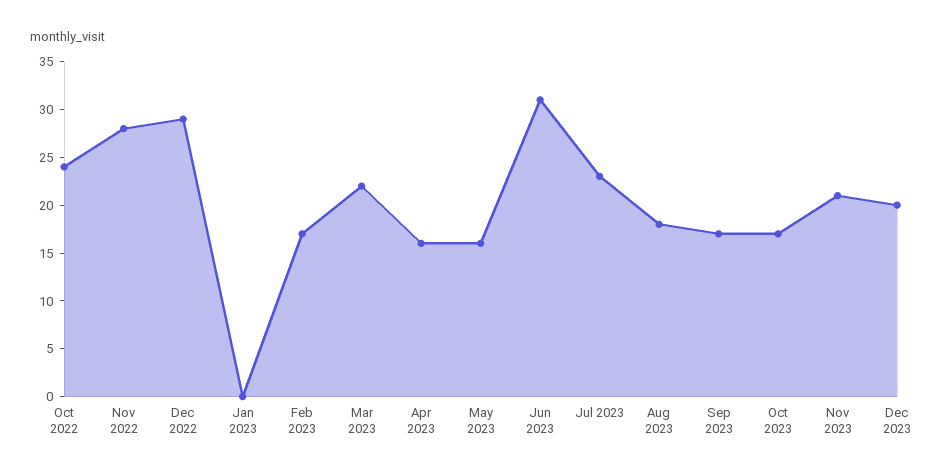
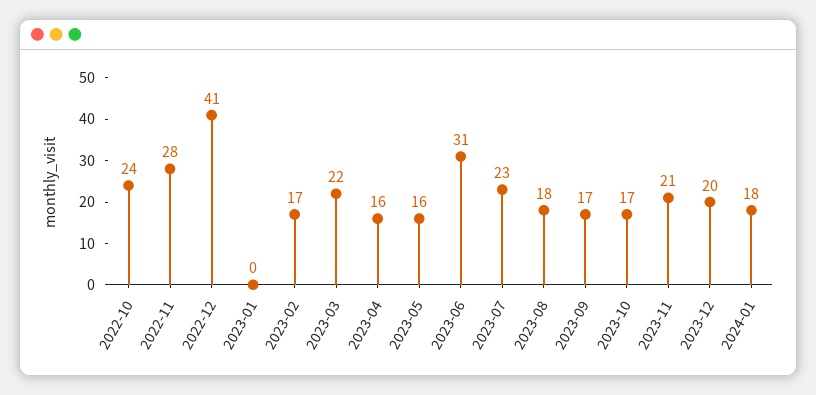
Dec 2022: 29 -> 41
2024-01: none -> 18

